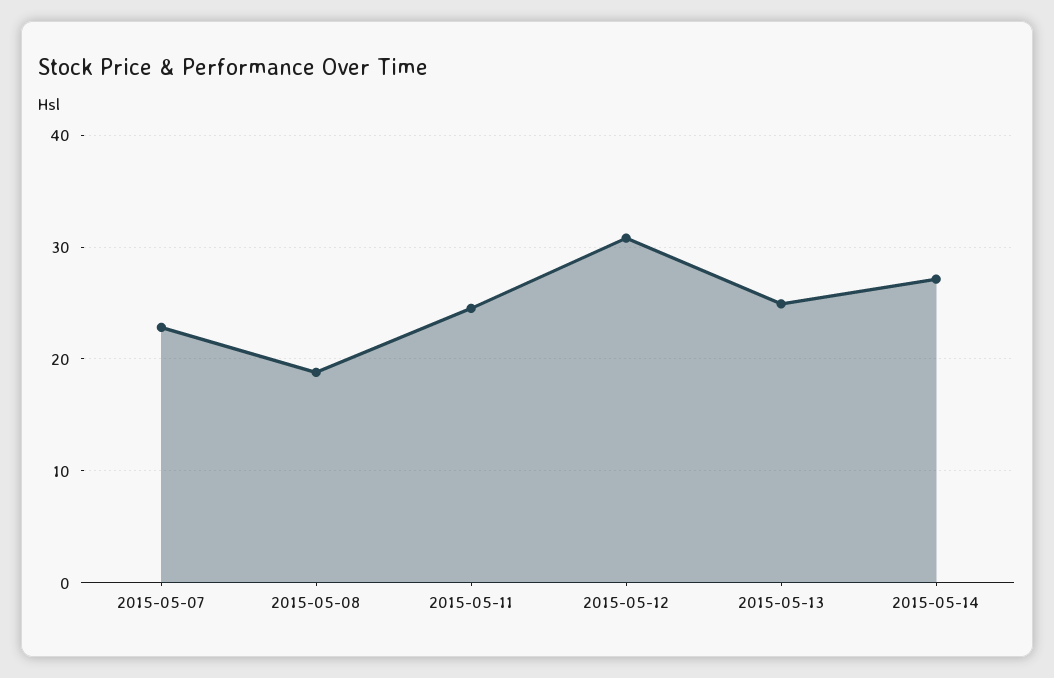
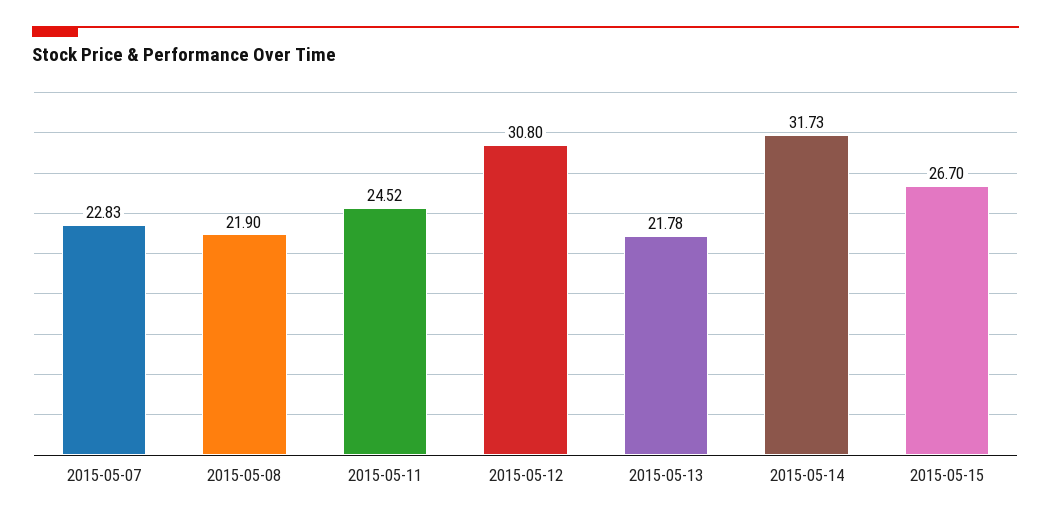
2015-05-08: 19 -> 21.9
2015-05-13: 25 -> 21.78
2015-05-14: 27 -> 31.73
2015-05-15: none -> 26.7

